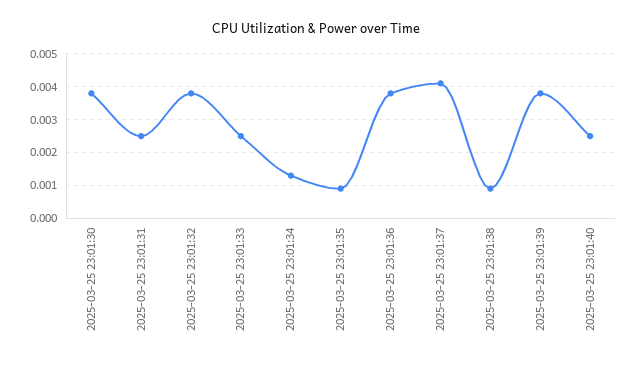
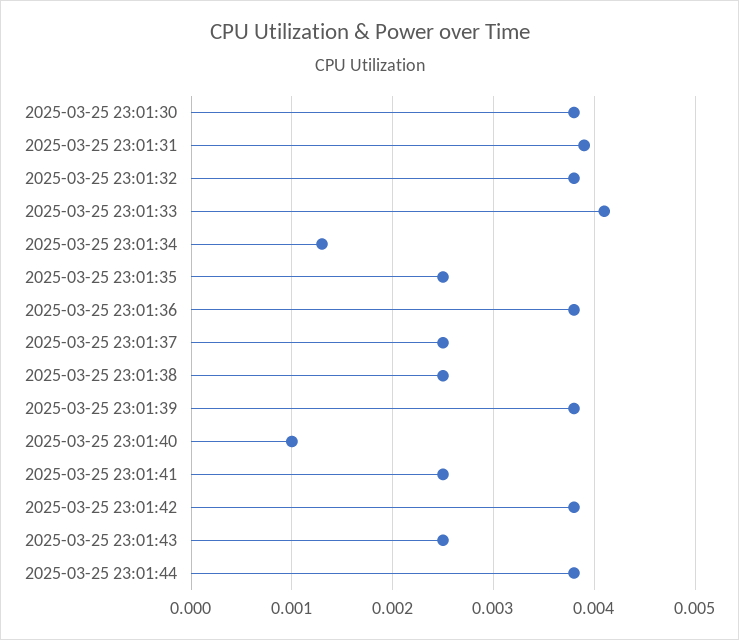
2025-03-25 23:01:31: 0.0025 -> 0.0039
2025-03-25 23:01:33: 0.0025 -> 0.0041
2025-03-25 23:01:35: 0.001 -> 0.0025
2025-03-25 23:01:37: 0.004 -> 0.0025
2025-03-25 23:01:38: 0.001 -> 0.0025
2025-03-25 23:01:40: 0.0025 -> 0.001
2025-03-25 23:01:41: none -> 0.0025
2025-03-25 23:01:42: none -> 0.0038
2025-03-25 23:01:43: none -> 0.0025
2025-03-25 23:01:44: none -> 0.0038

